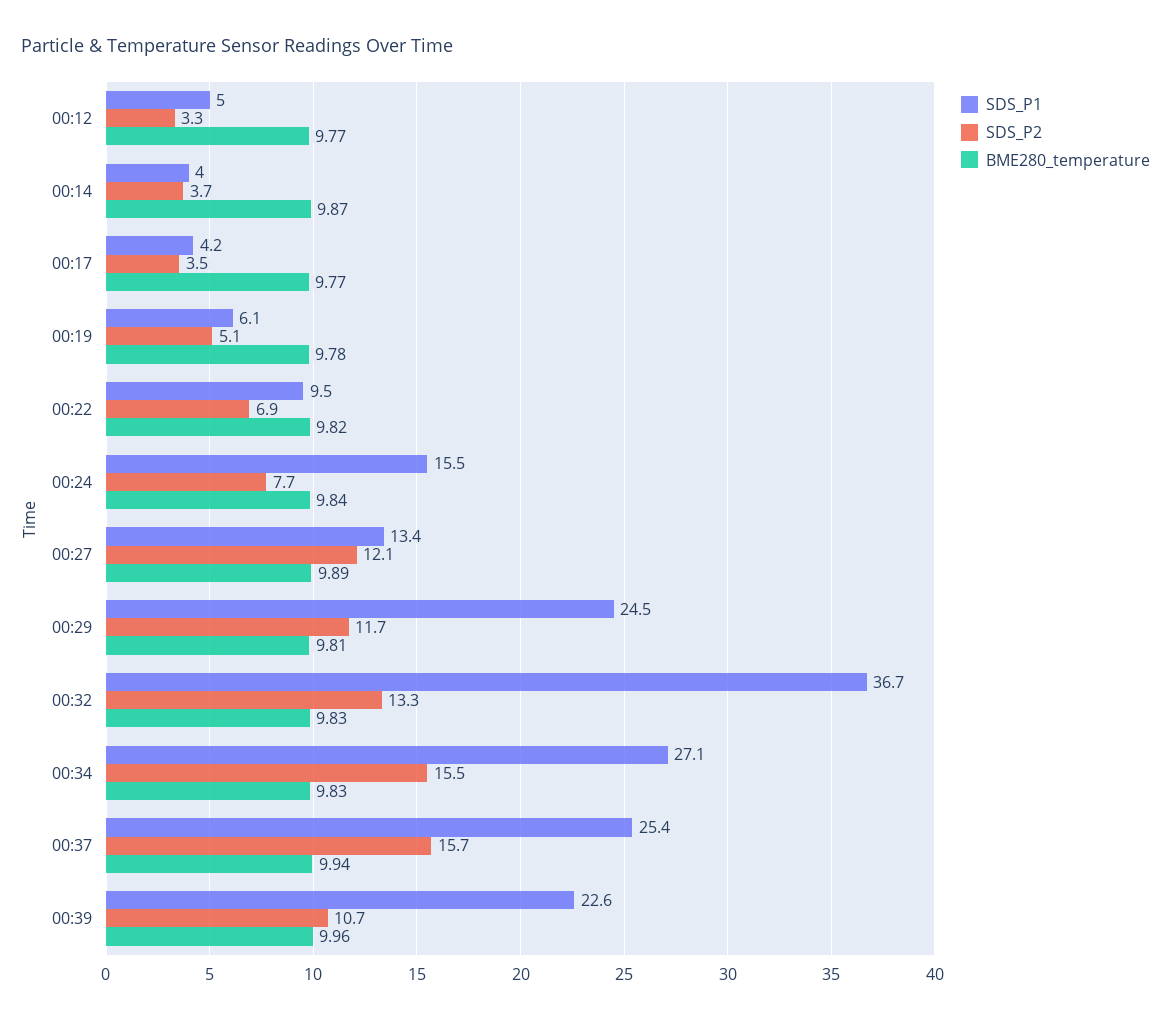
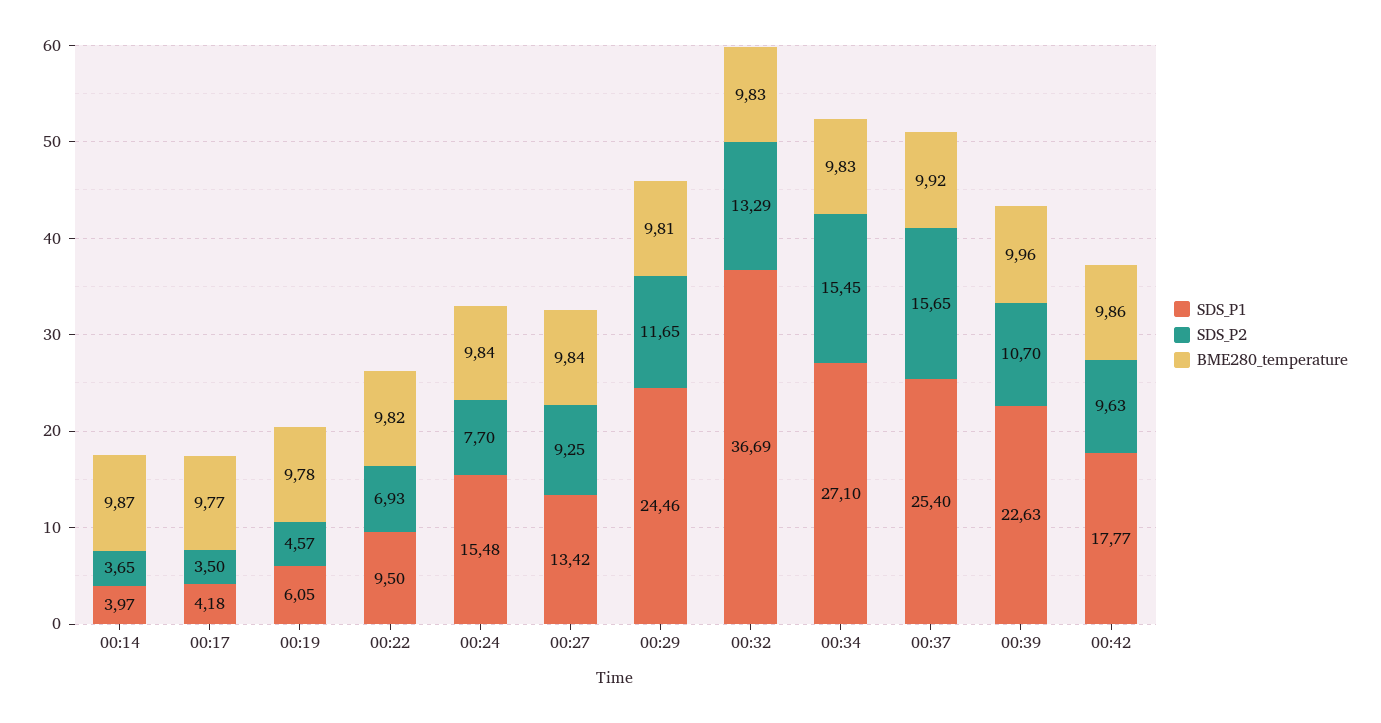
SDS_P1, 00:12: 5 -> none
SDS_P2, 00:12: 3.3 -> none
BME280_temperature, 00:12: 9.77 -> none
SDS_P2, 00:19: 5.1 -> 4.57
SDS_P2, 00:27: 12.1 -> 9.25
BME280_temperature, 00:27: 9.89 -> 9.84
BME280_temperature, 00:37: 9.94 -> 9.92
SDS_P1, 00:42: none -> 17.77
SDS_P2, 00:42: none -> 9.63
BME280_temperature, 00:42: none -> 9.86

